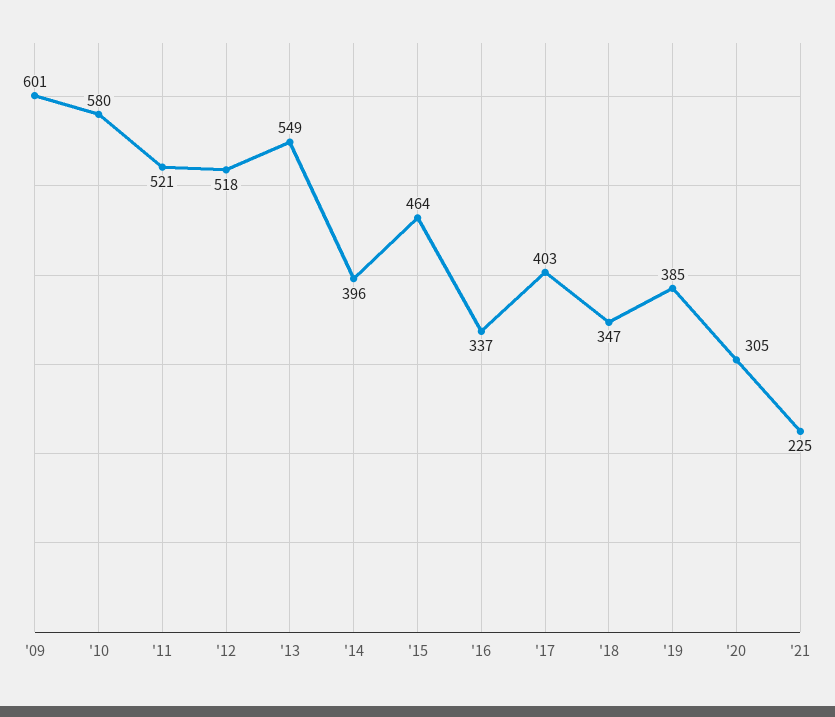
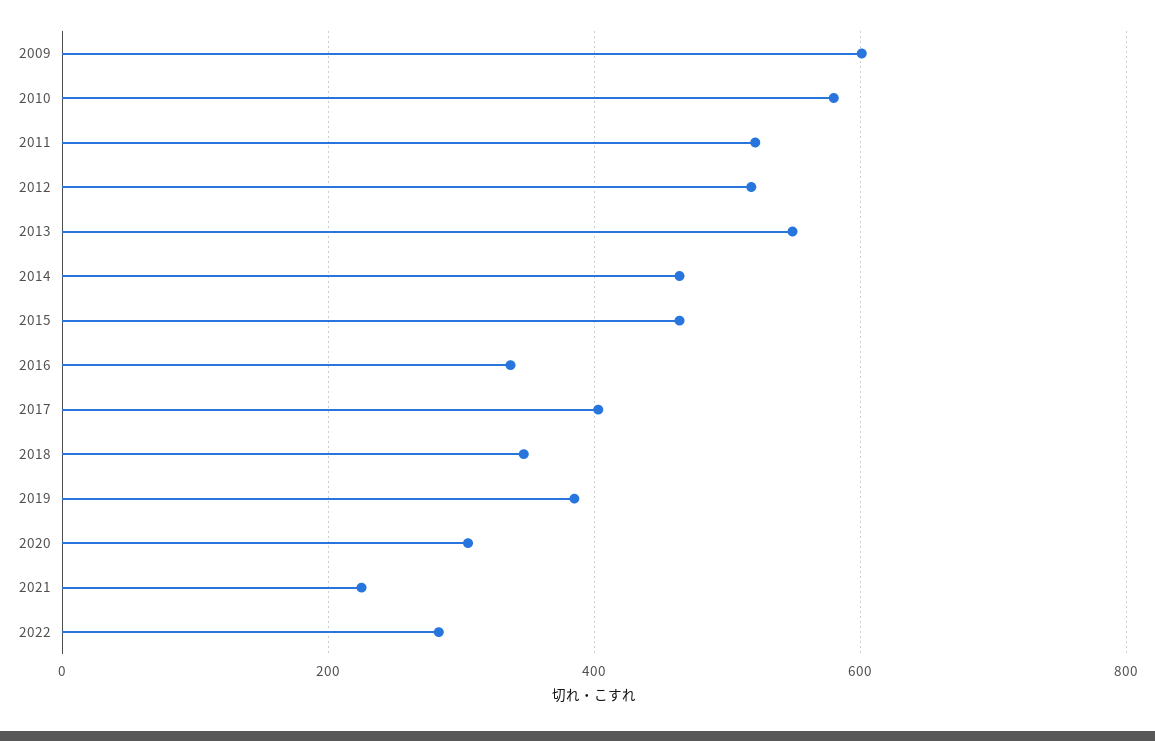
'14: 396 -> 460
2022: none -> 280

